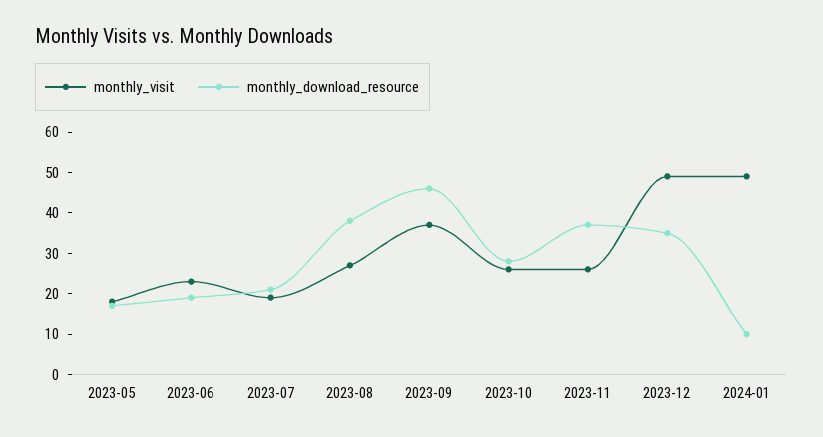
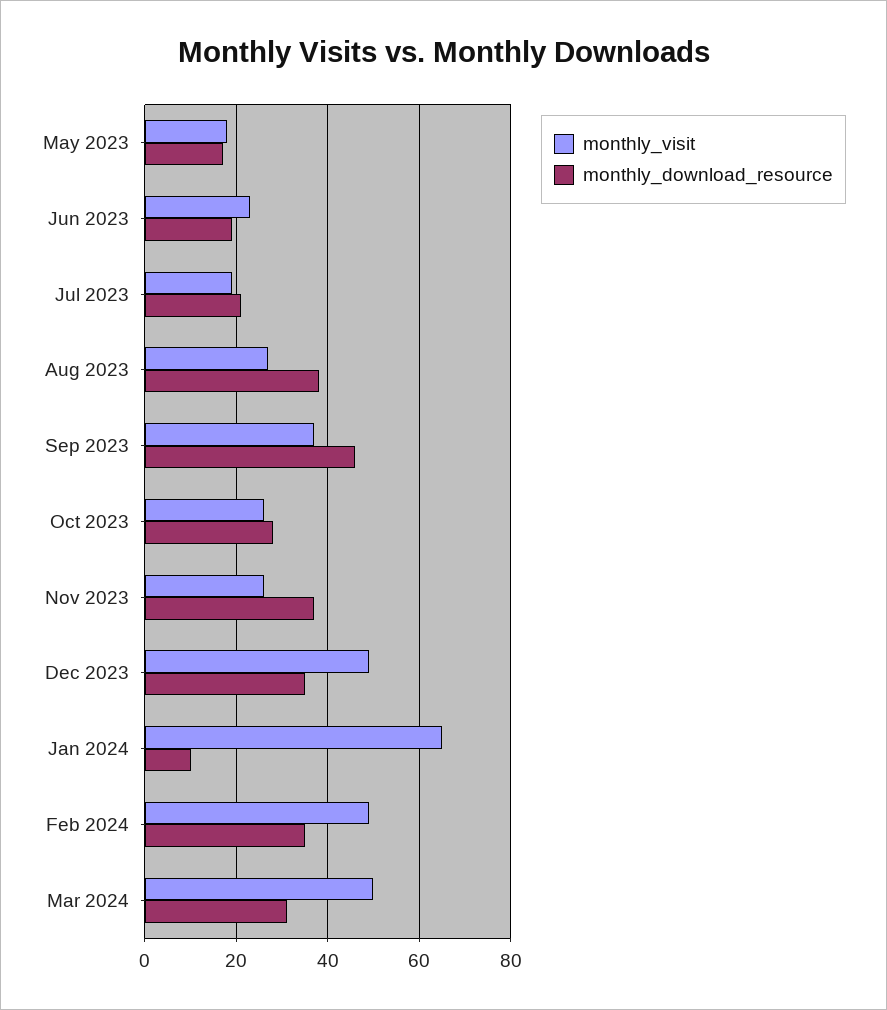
monthly_visit, 2024-01: 50 -> 65
monthly_visit, Feb 2024: none -> 50
monthly_download_resource, Feb 2024: none -> 35
monthly_visit, Mar 2024: none -> 50
monthly_download_resource, Mar 2024: none -> 30

